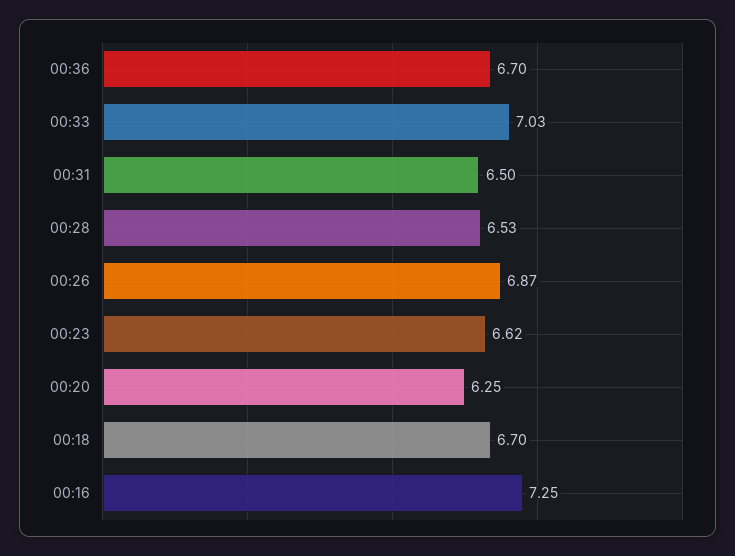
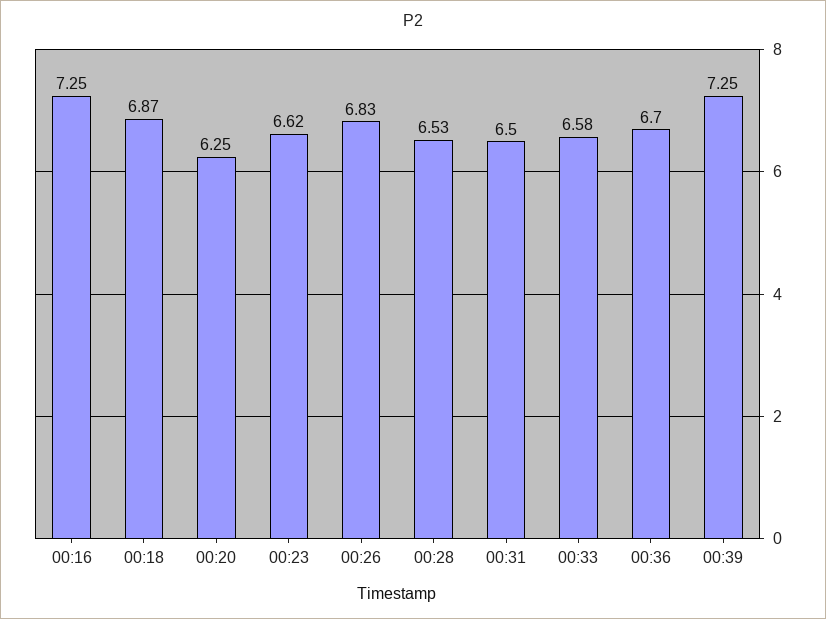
00:33: 7.03 -> 6.58
00:26: 6.87 -> 6.83
00:18: 6.7 -> 6.87
00:39: none -> 7.25

